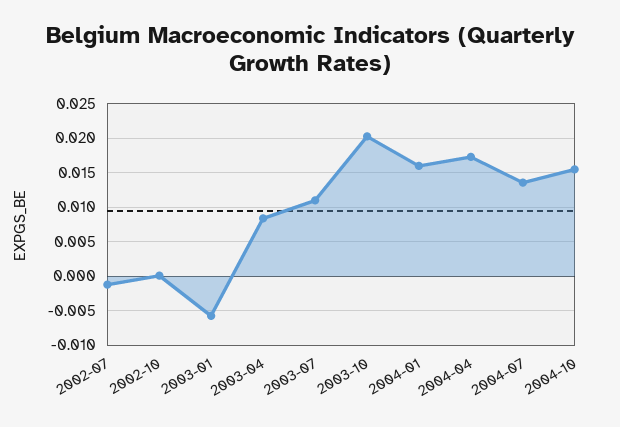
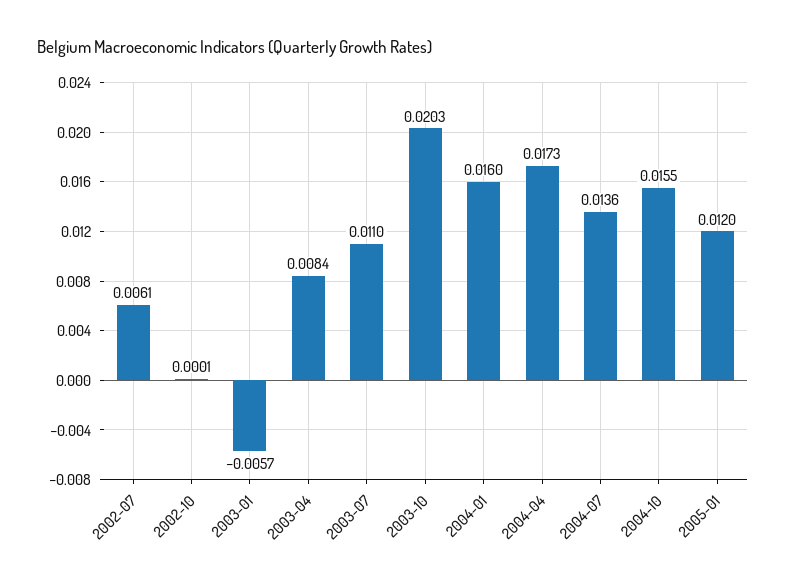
2002-07: -0.001 -> 0.0061
2005-01: none -> 0.012

